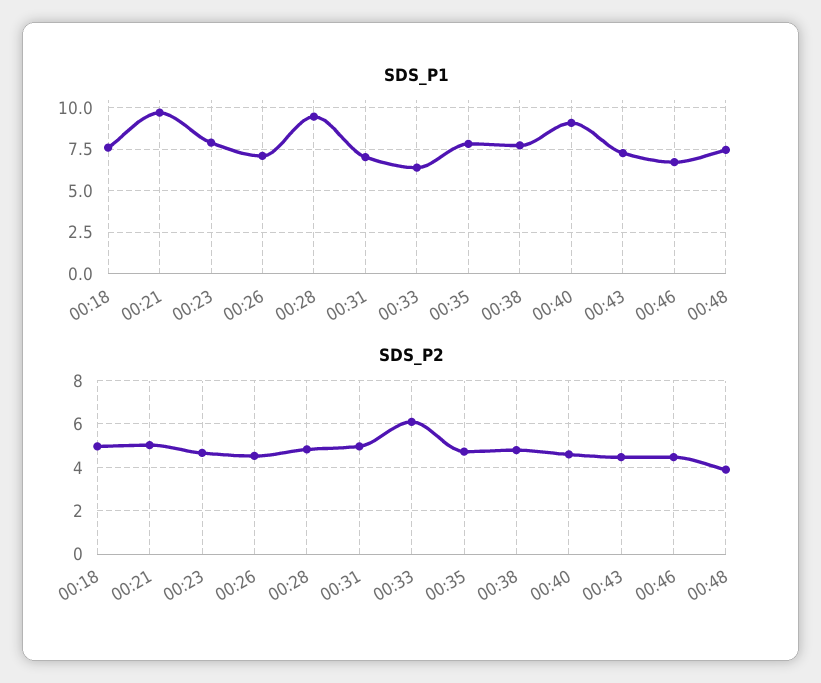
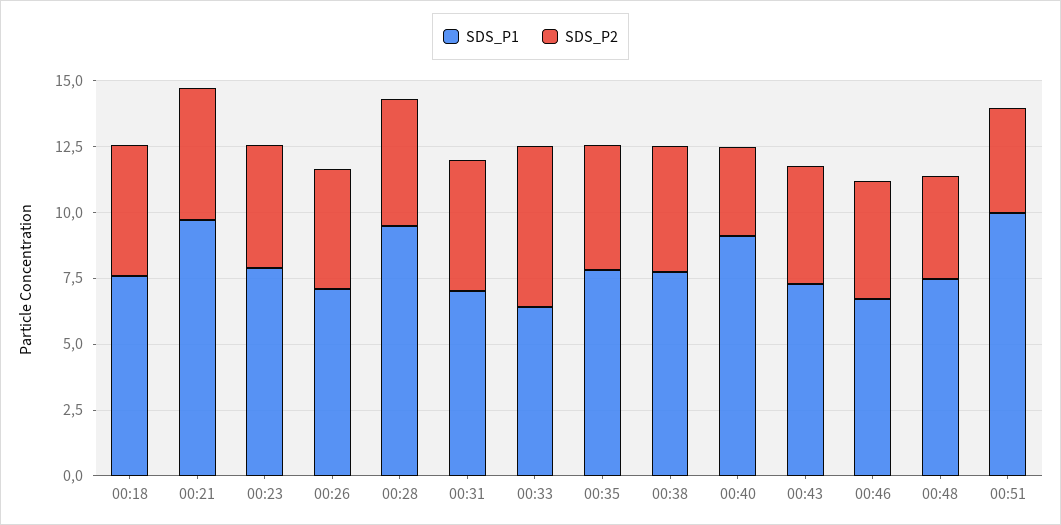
SDS_P2, 00:40: 4.5 -> 3.5
SDS_P1, 00:51: none -> 10
SDS_P2, 00:51: none -> 4

